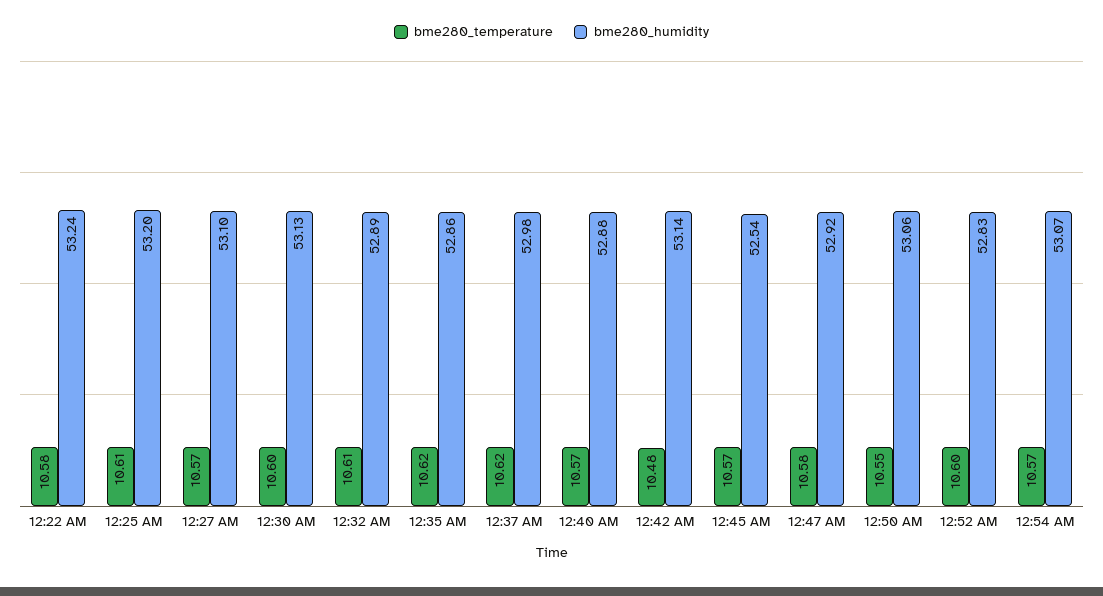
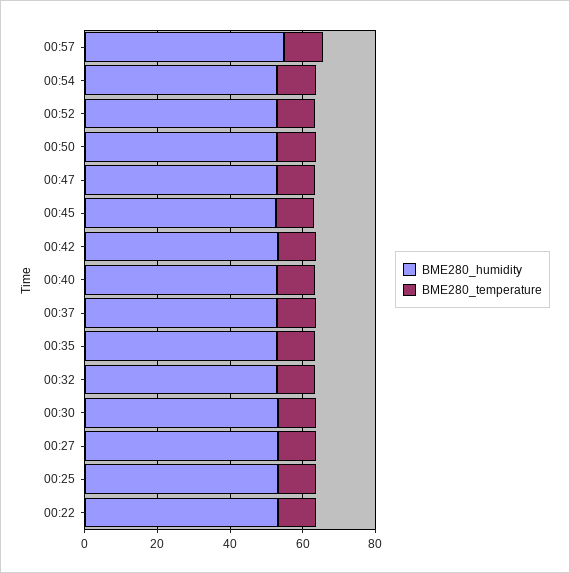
bme280_humidity, 00:57: none -> 55
bme280_temperature, 00:57: none -> 10

